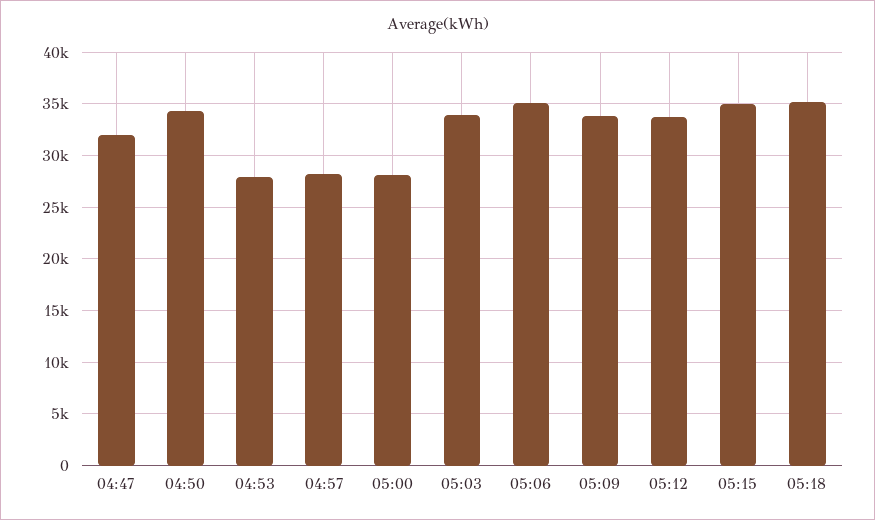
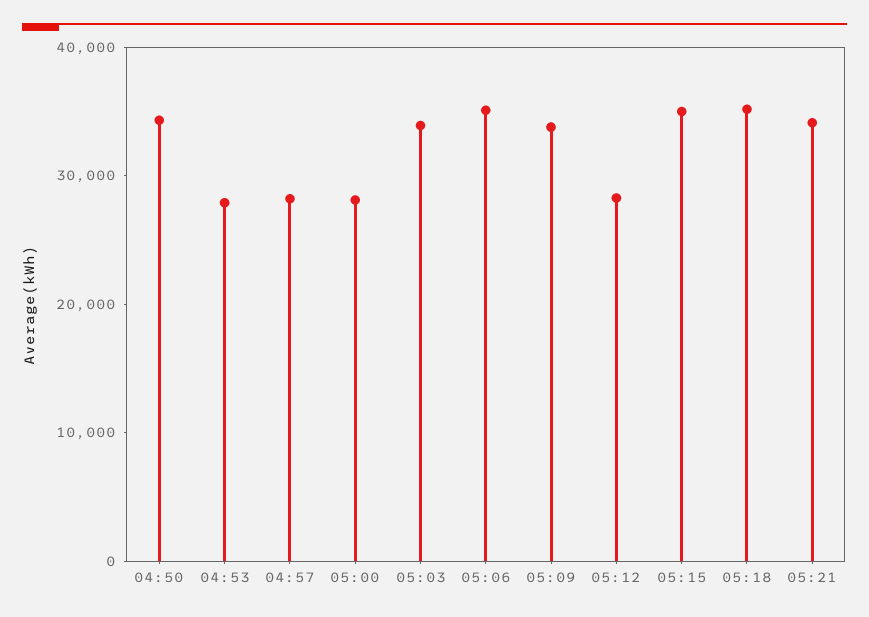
04:47: 32000 -> none
05:12: 34000 -> 28000
05:21: none -> 34000

